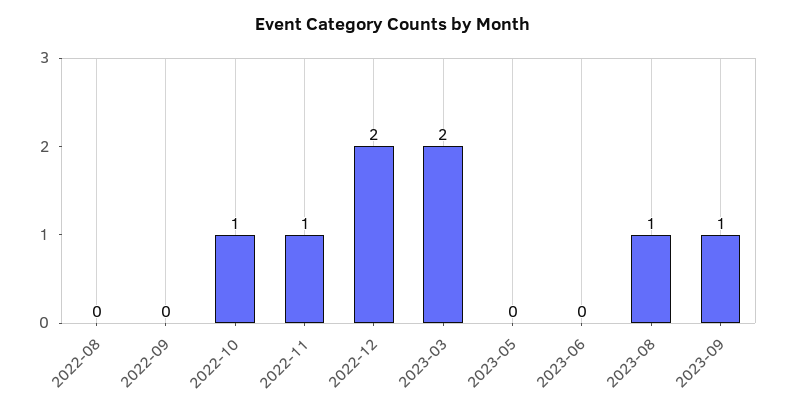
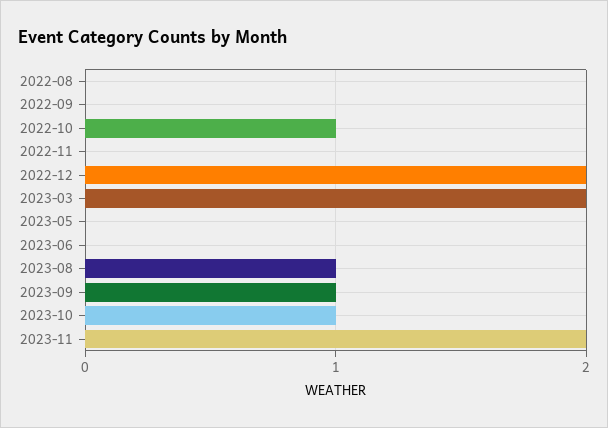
2022-11: 1 -> 0
2023-10: none -> 1
2023-11: none -> 2

